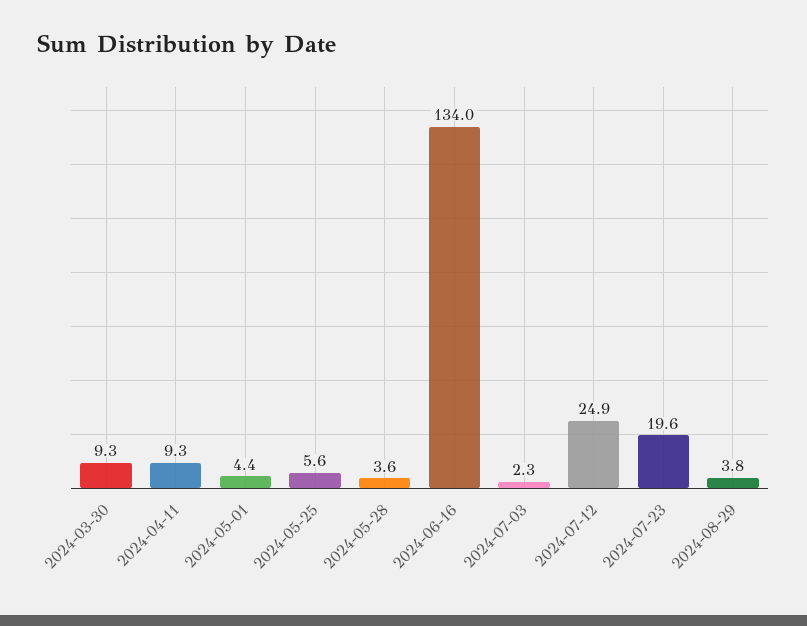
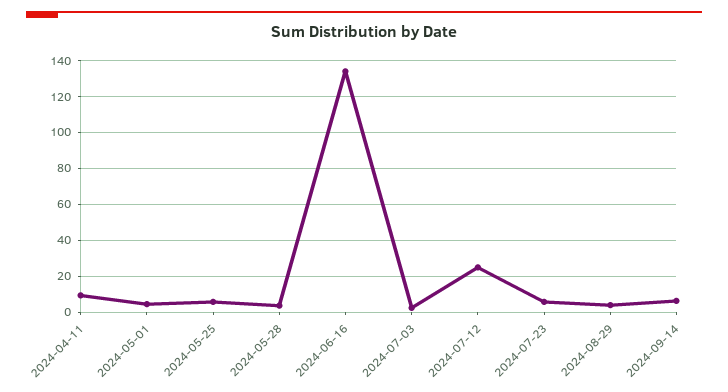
2024-03-30: 9.3 -> none
2024-07-23: 19.6 -> 5
2024-09-14: none -> 5

